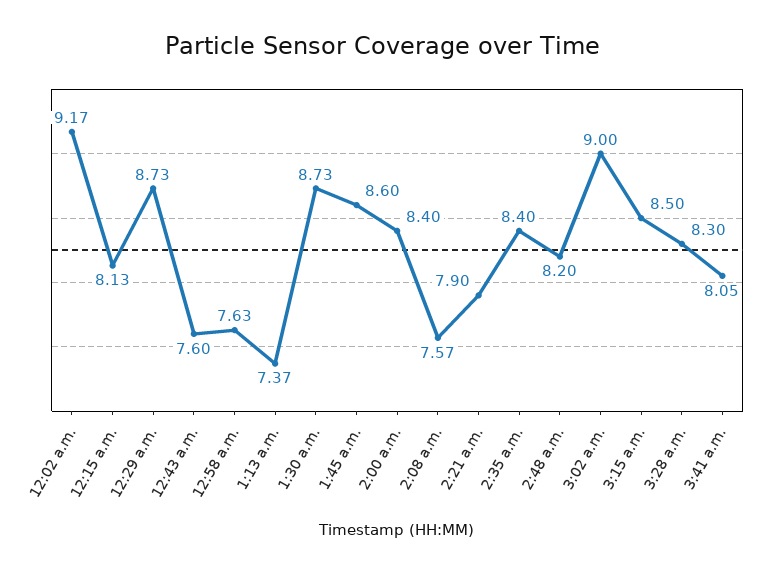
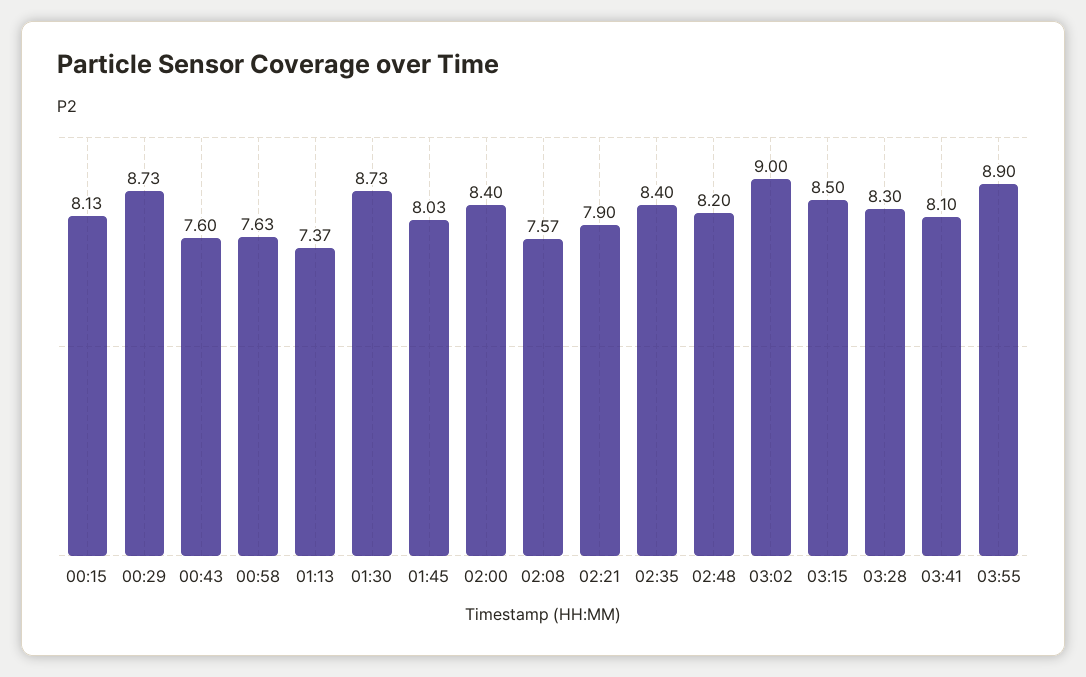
12:02 a.m.: 9.17 -> none
1:45 a.m.: 8.6 -> 8.03
3:41 a.m.: 8.05 -> 8.1
03:55: none -> 8.9

